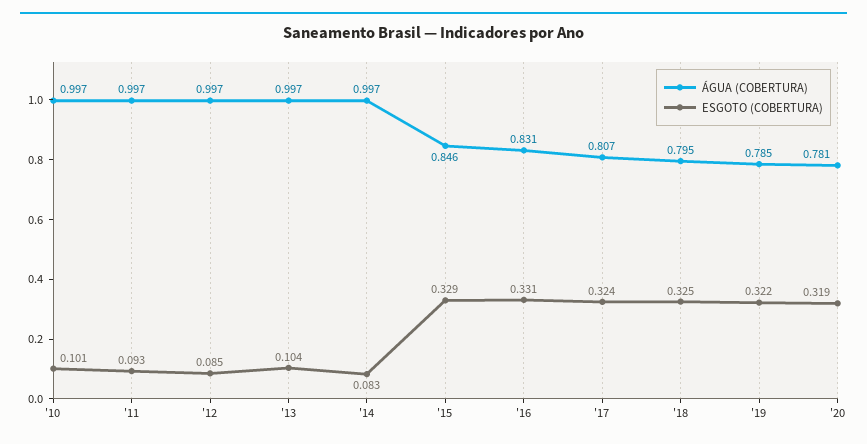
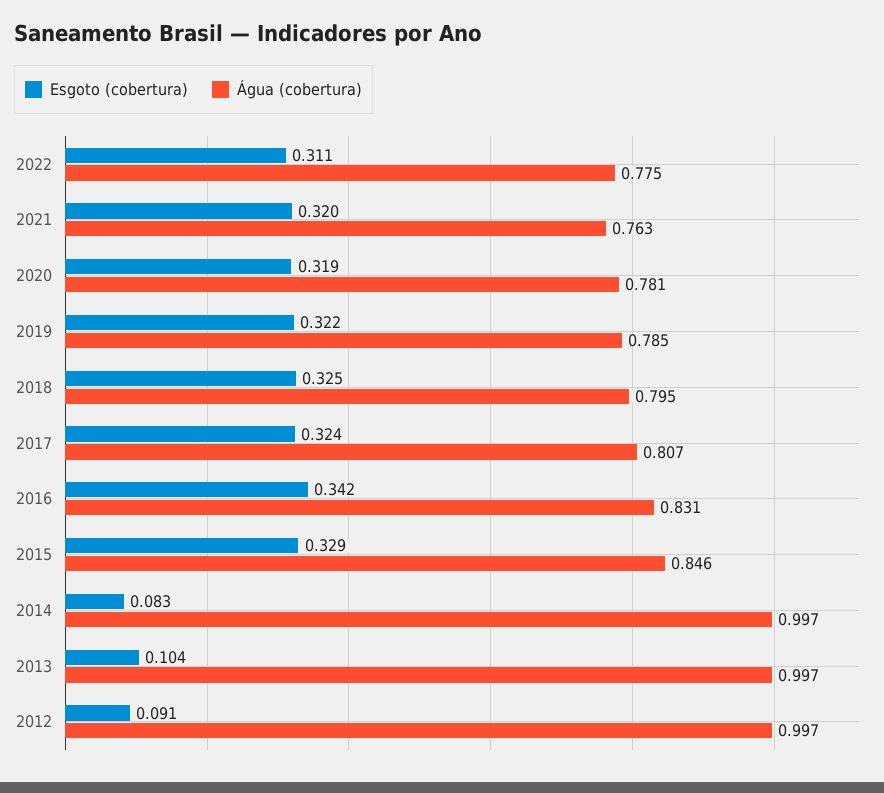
ÁGUA (COBERTURA), '10: 0.997 -> none
ESGOTO (COBERTURA), '10: 0.101 -> none
ÁGUA (COBERTURA), '11: 0.997 -> none
ESGOTO (COBERTURA), '11: 0.093 -> none
ESGOTO (COBERTURA), '12: 0.085 -> 0.091
ESGOTO (COBERTURA), '16: 0.331 -> 0.342
ESGOTO (COBERTURA), 2022: none -> 0.311
ÁGUA (COBERTURA), 2022: none -> 0.775
ESGOTO (COBERTURA), 2021: none -> 0.32
ÁGUA (COBERTURA), 2021: none -> 0.763

